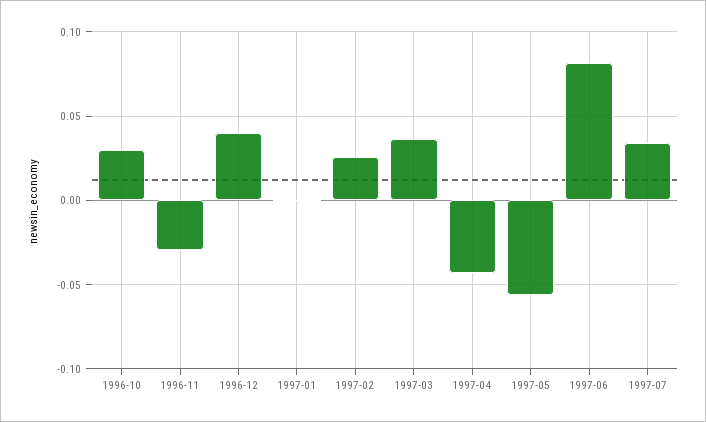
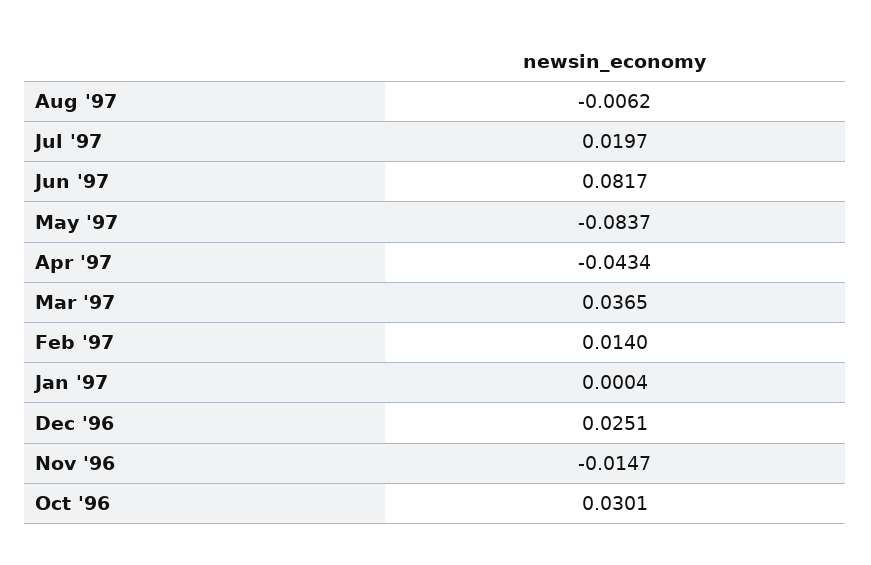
1996-11: -0.03 -> -0.0147
1996-12: 0.04 -> 0.0251
1997-02: 0.025 -> 0.014
1997-05: -0.055 -> -0.0837
1997-07: 0.035 -> 0.0197
Aug '97: none -> -0.0062

